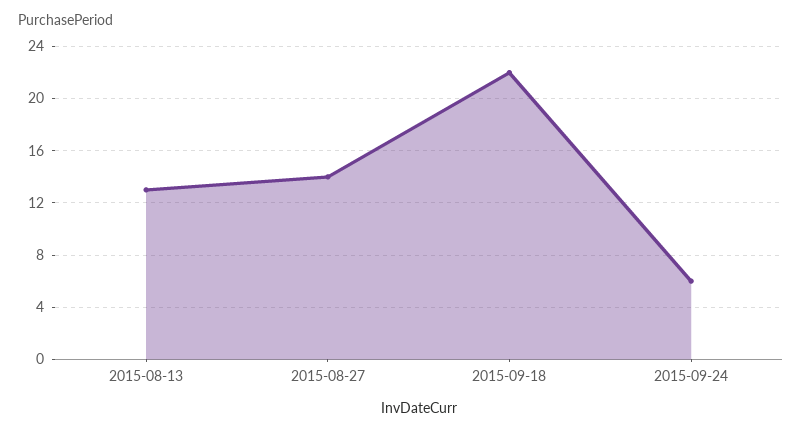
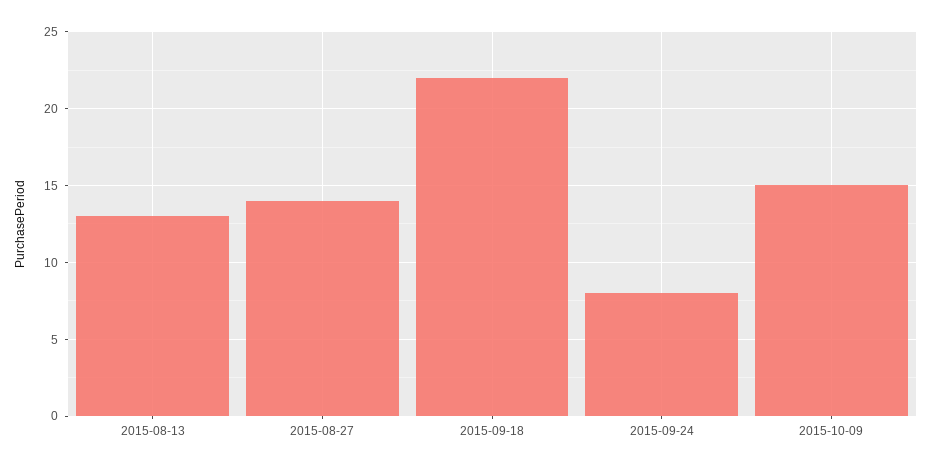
2015-09-24: 6 -> 8
2015-10-09: none -> 15

